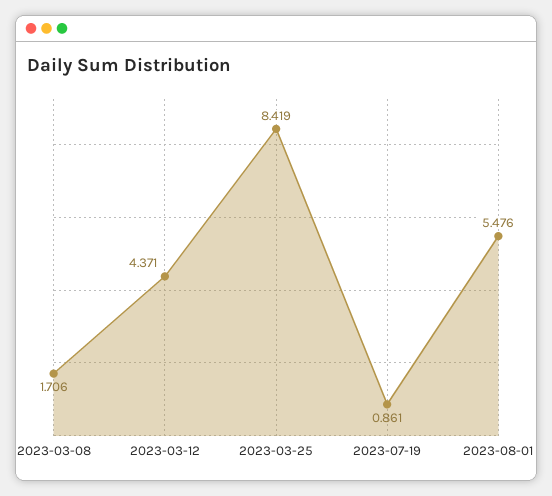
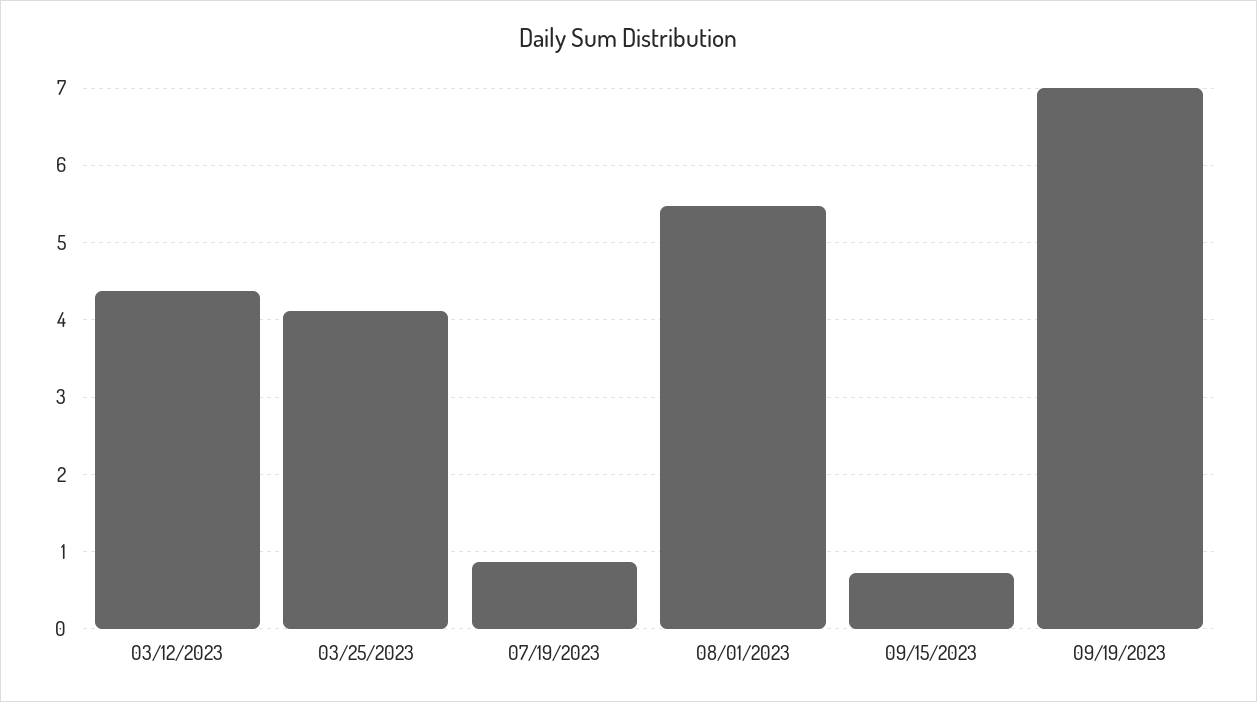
2023-03-08: 1.706 -> none
2023-03-25: 8.419 -> 4.1
09/15/2023: none -> 0.7
09/19/2023: none -> 7

